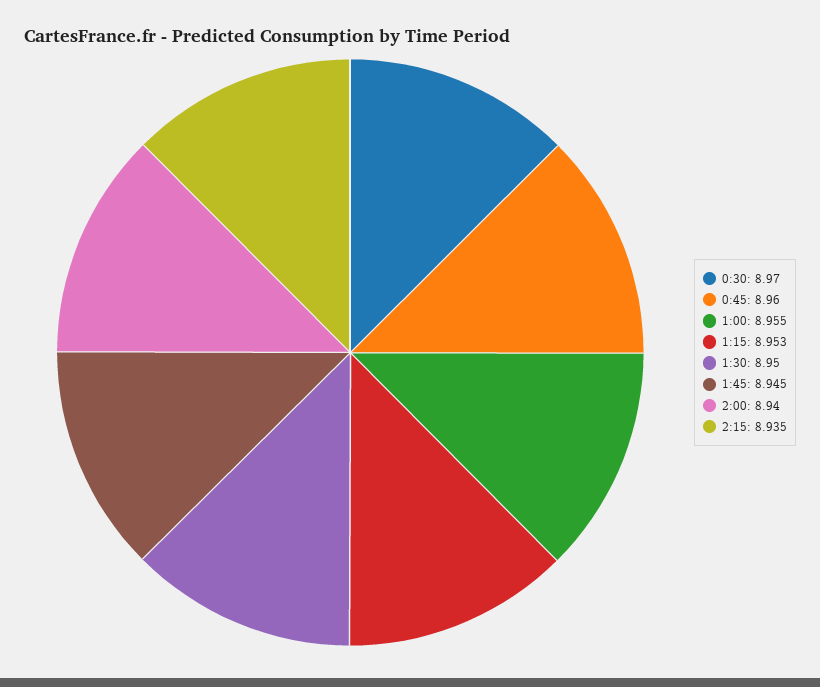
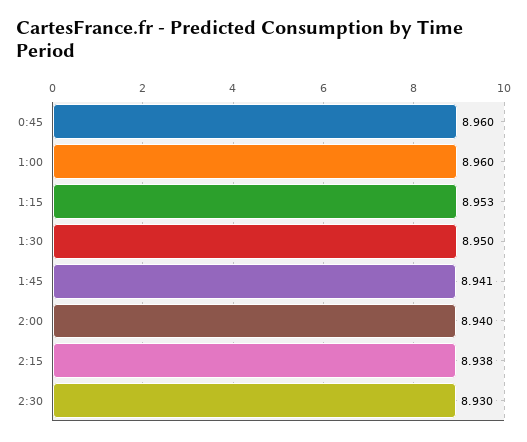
0:30: 8.97 -> none
1:00: 8.955 -> 8.96
1:45: 8.945 -> 8.941
2:15: 8.935 -> 8.938
2:30: none -> 8.93

